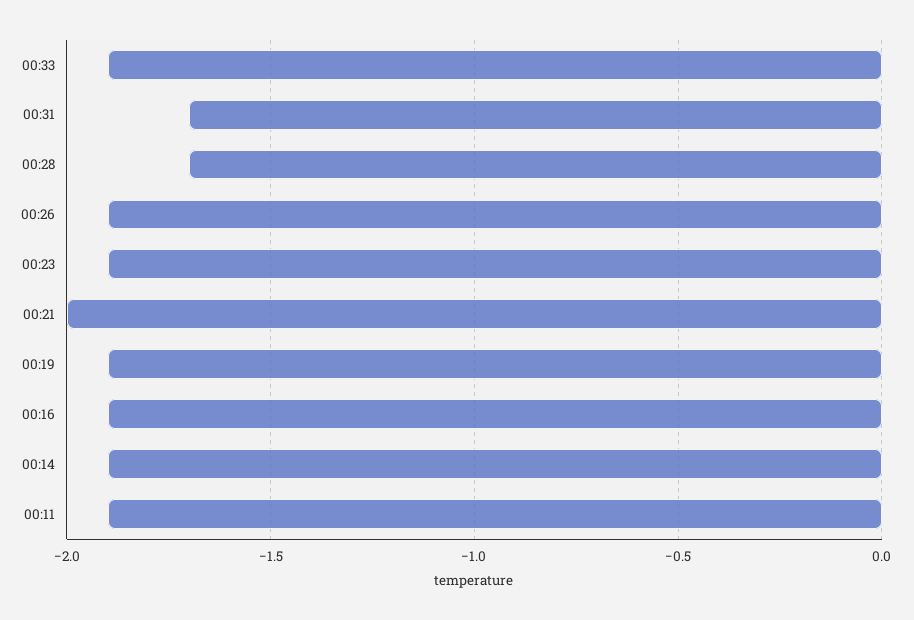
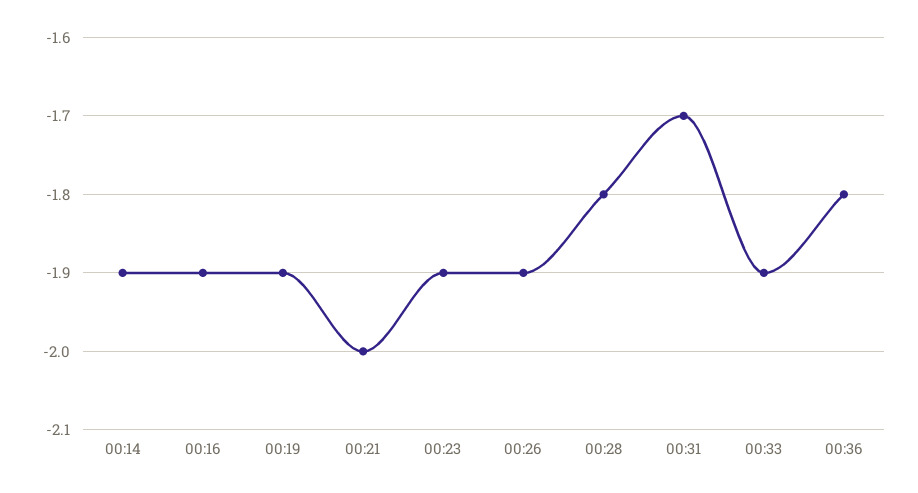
00:28: -1.7 -> -1.8
00:11: -1.9 -> none
00:36: none -> -1.8

